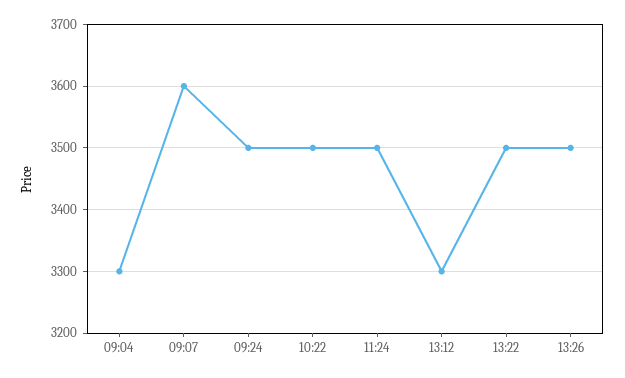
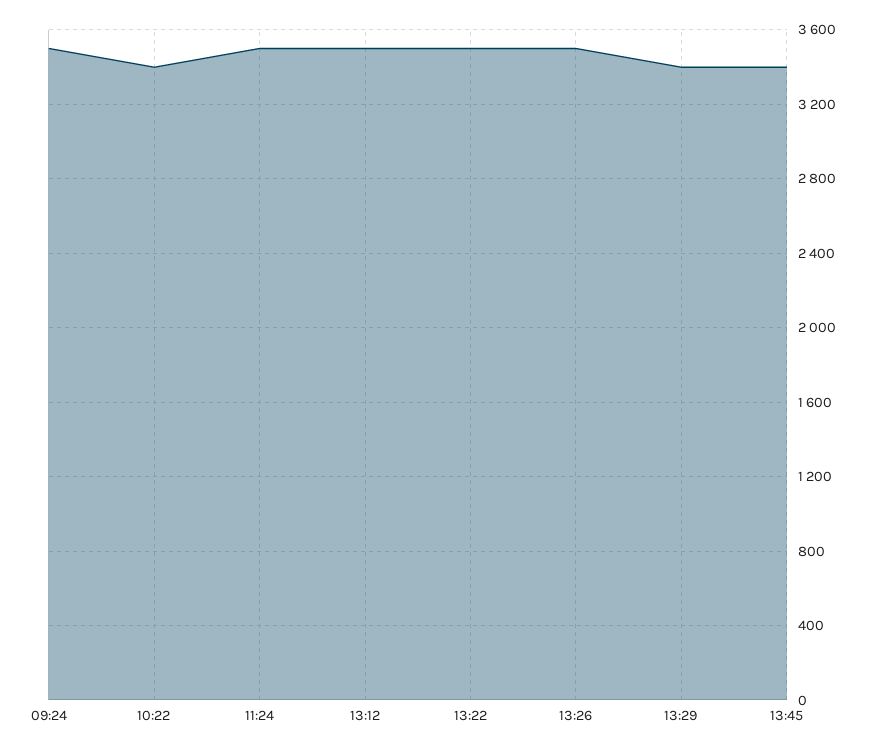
09:04: 3300 -> none
09:07: 3600 -> none
10:22: 3500 -> 3400
13:12: 3300 -> 3500
13:29: none -> 3400
13:45: none -> 3400

